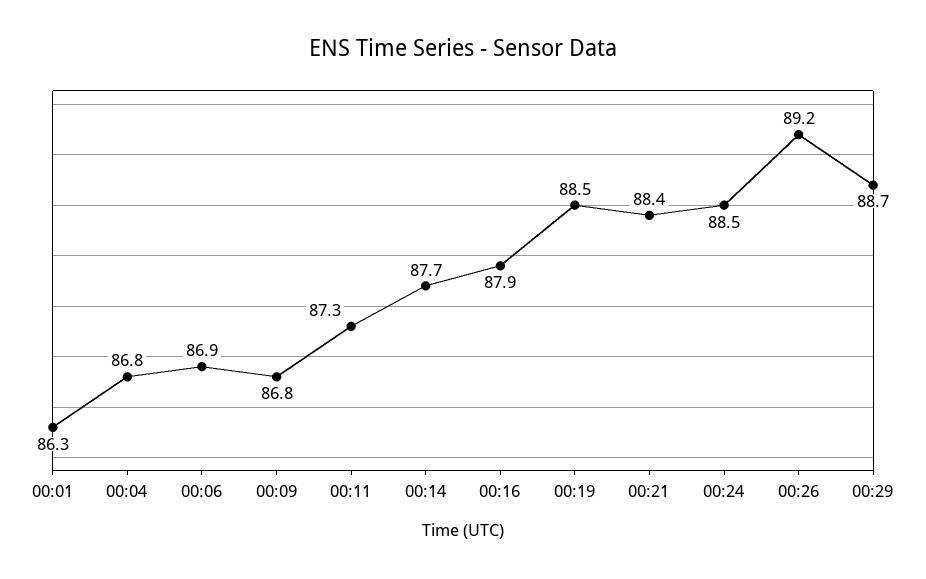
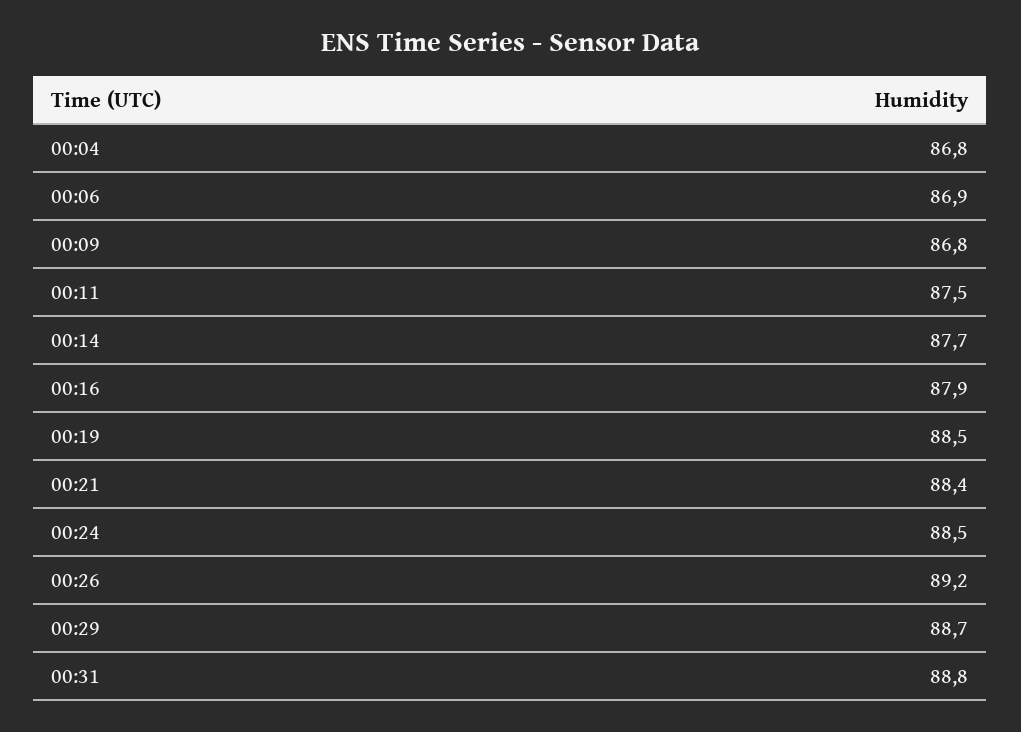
00:01: 86.3 -> none
00:11: 87.3 -> 87.5
00:31: none -> 88.8

